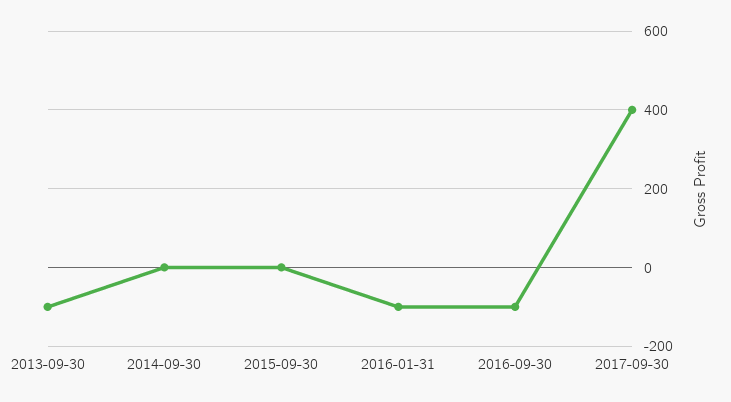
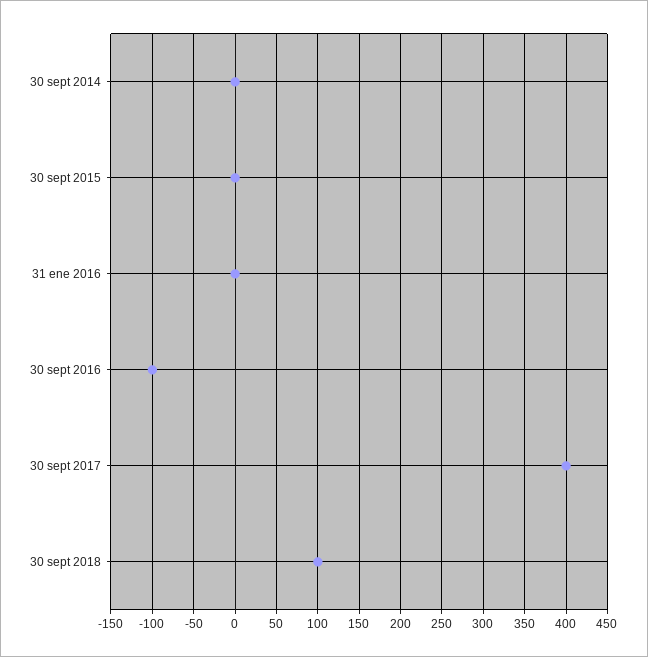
2013-09-30: -100 -> none
2016-01-31: -100 -> 0
30 sept 2018: none -> 100

